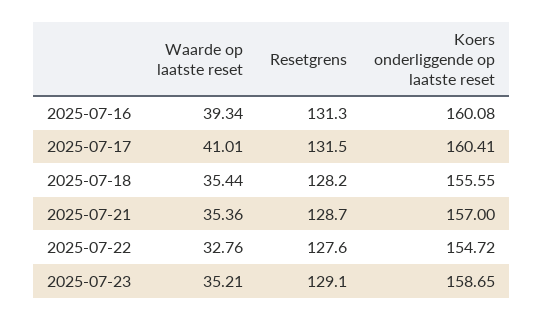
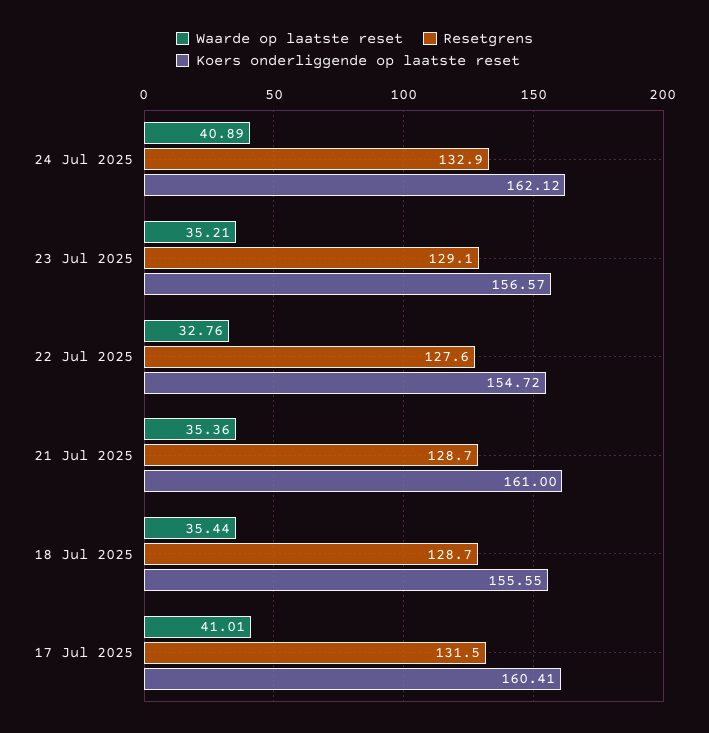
Waarde op laatste reset, 2025-07-16: 39.34 -> none
Resetgrens, 2025-07-16: 131.3 -> none
Koers onderliggende op laatste reset, 2025-07-16: 160.08 -> none
Resetgrens, 2025-07-18: 128.2 -> 128.7
Koers onderliggende op laatste reset, 2025-07-21: 157 -> 161
Koers onderliggende op laatste reset, 2025-07-23: 158.65 -> 156.57
Waarde op laatste reset, 24 Jul 2025: none -> 40.89
Resetgrens, 24 Jul 2025: none -> 132.9
Koers onderliggende op laatste reset, 24 Jul 2025: none -> 162.12

